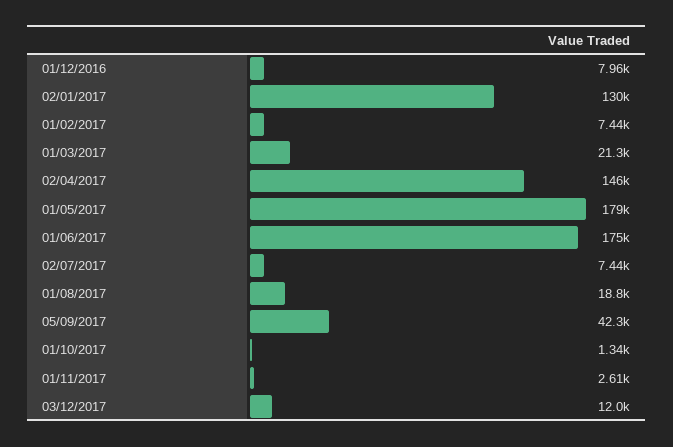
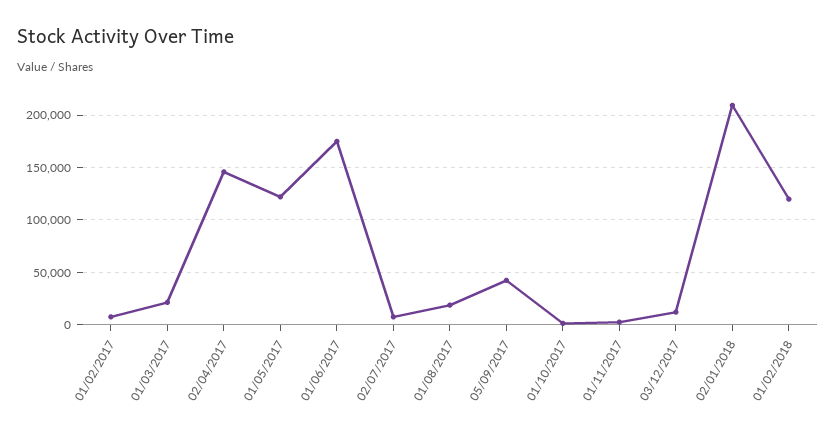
01/12/2016: 7960 -> none
02/01/2017: 130000 -> none
01/05/2017: 179000 -> 120000
02/01/2018: none -> 210000
01/02/2018: none -> 120000

